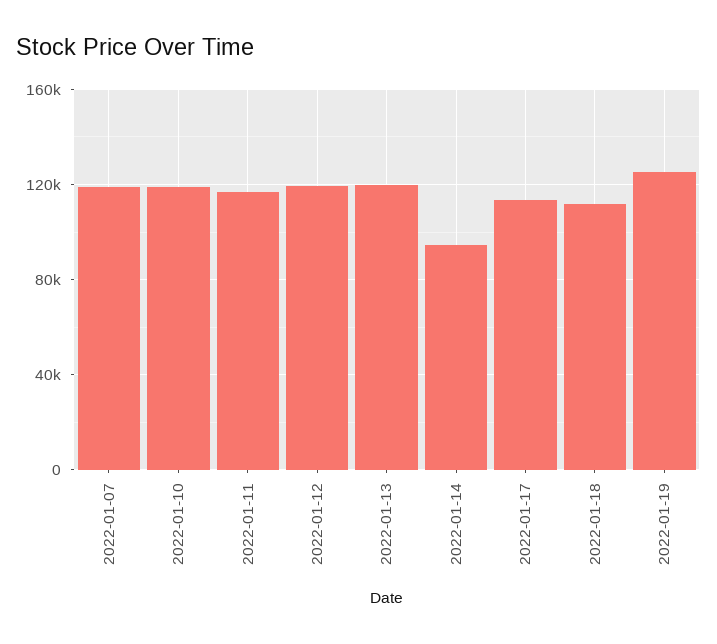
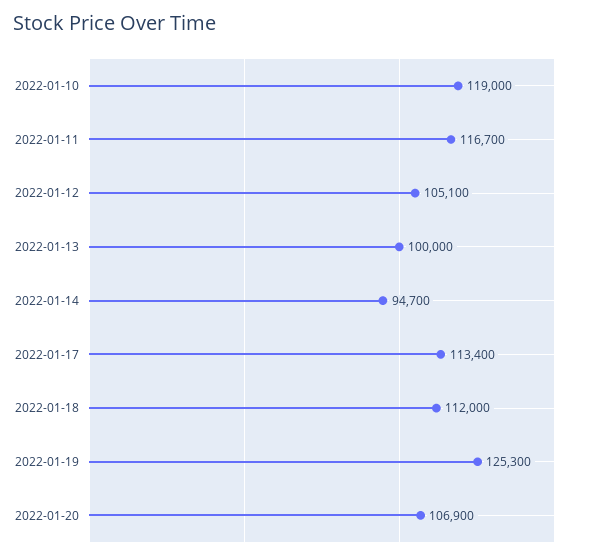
2022-01-07: 120000 -> none
2022-01-12: 120000 -> 105100
2022-01-13: 120000 -> 100000
2022-01-20: none -> 106900

